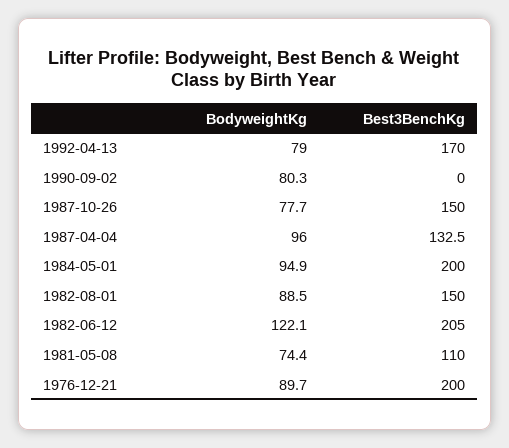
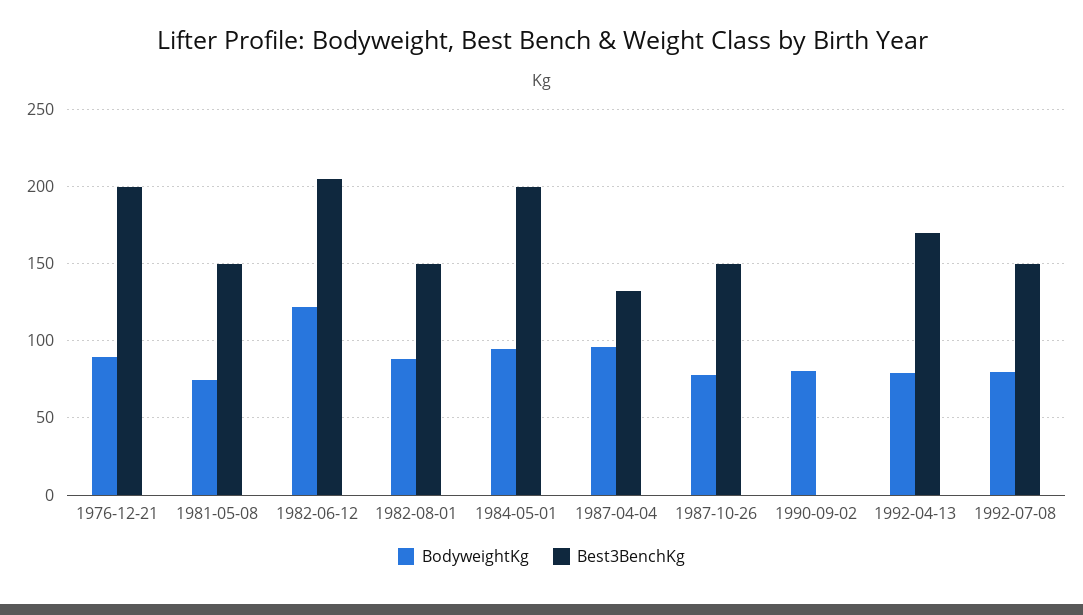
Best3BenchKg, 1981-05-08: 110 -> 150
BodyweightKg, 1992-07-08: none -> 80
Best3BenchKg, 1992-07-08: none -> 150

